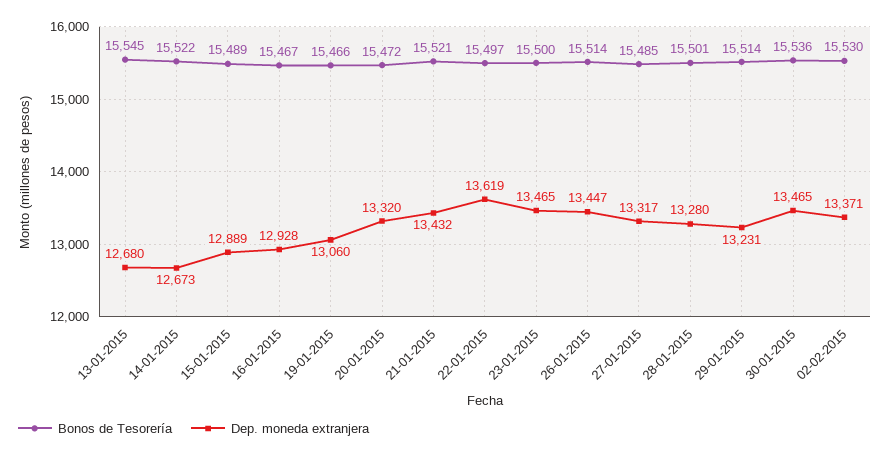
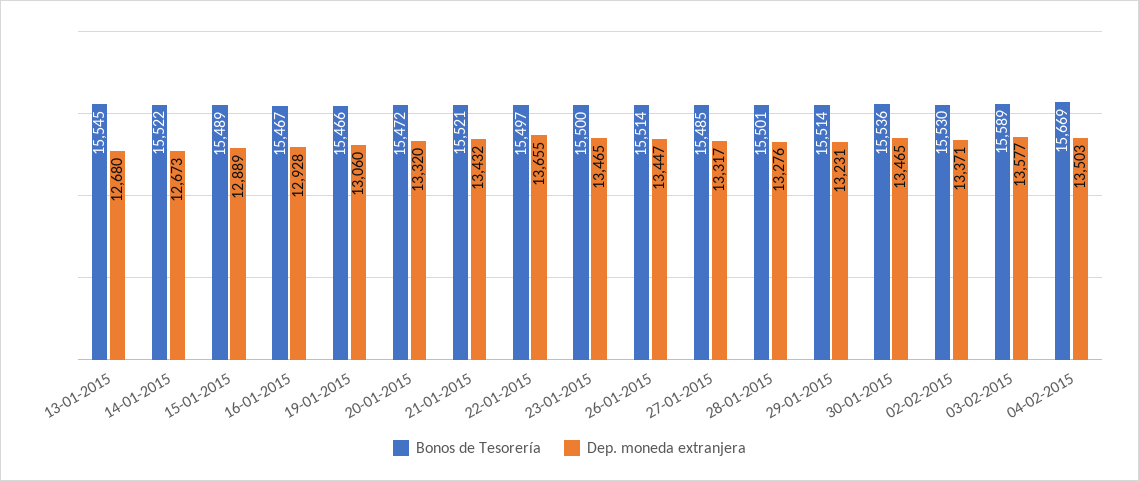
Dep. moneda extranjera, 22-01-2015: 13619 -> 13655
Dep. moneda extranjera, 28-01-2015: 13280 -> 13276
Bonos de Tesorería, 03-02-2015: none -> 15589
Dep. moneda extranjera, 03-02-2015: none -> 13577
Bonos de Tesorería, 04-02-2015: none -> 15669
Dep. moneda extranjera, 04-02-2015: none -> 13503

